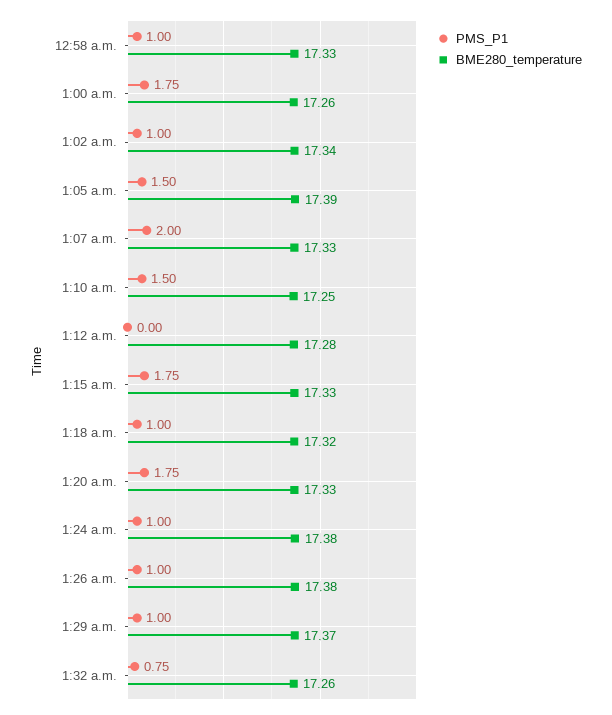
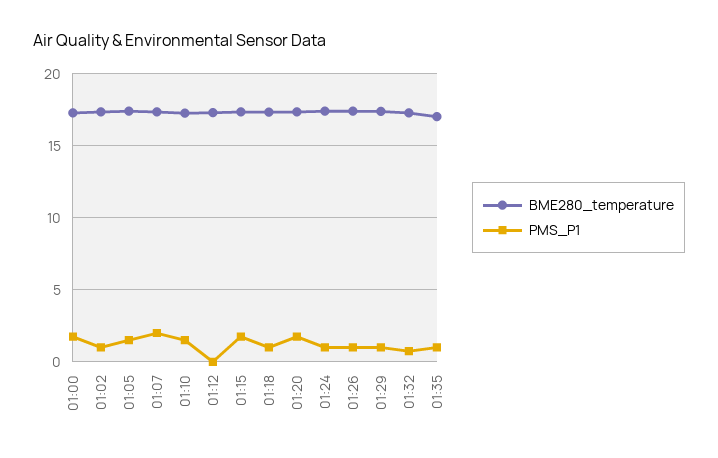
PMS_P1, 12:58 a.m.: 1 -> none
BME280_temperature, 12:58 a.m.: 17.33 -> none
BME280_temperature, 01:35: none -> 17
PMS_P1, 01:35: none -> 1

